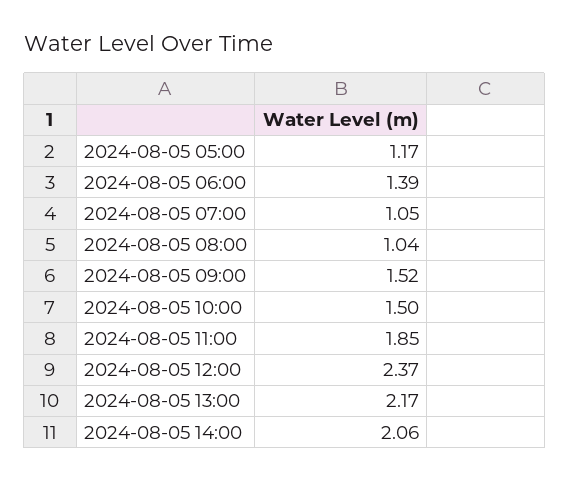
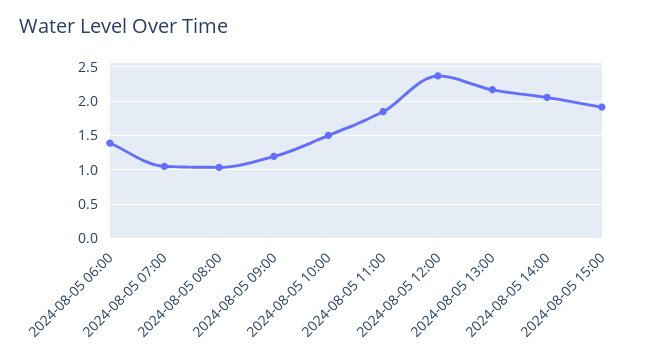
2024-08-05 05:00: 1.17 -> none
2024-08-05 09:00: 1.52 -> 1.2
2024-08-05 15:00: none -> 1.9

